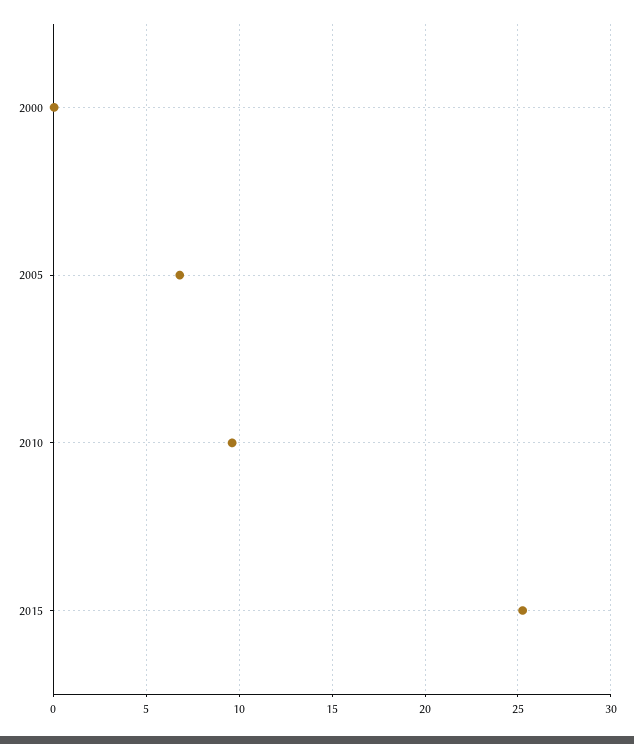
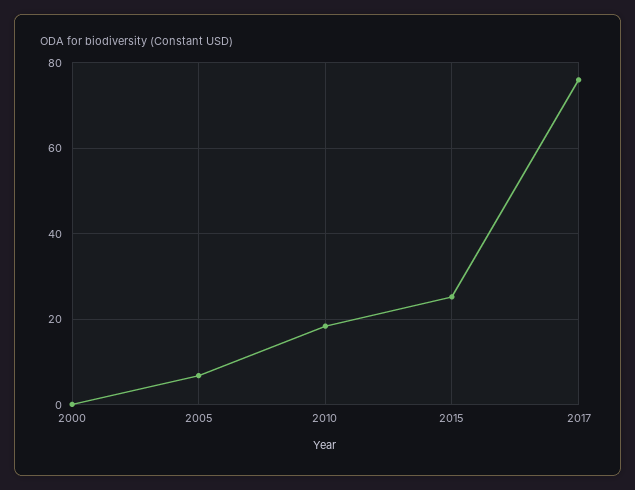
2010: 9.5 -> 18
2017: none -> 76

